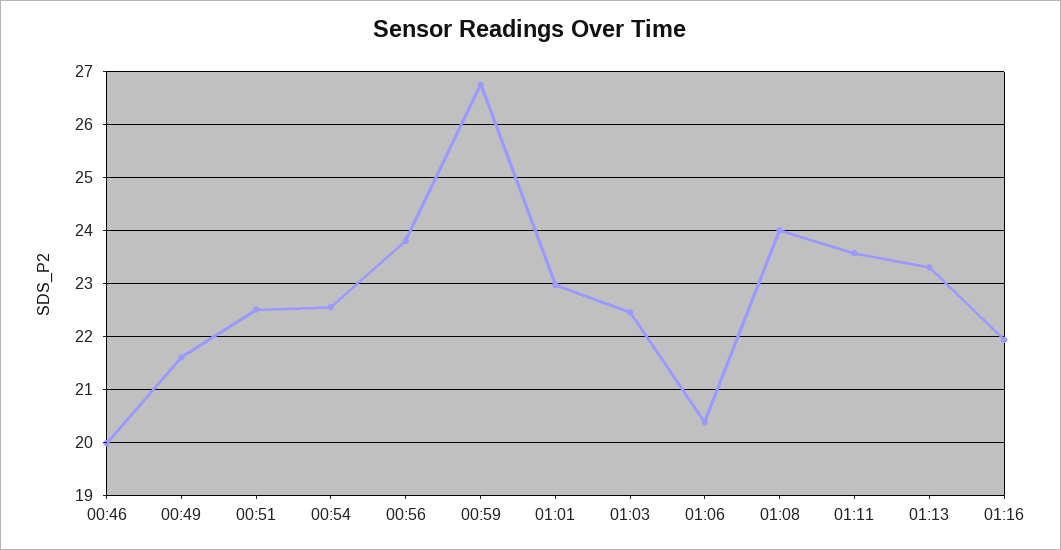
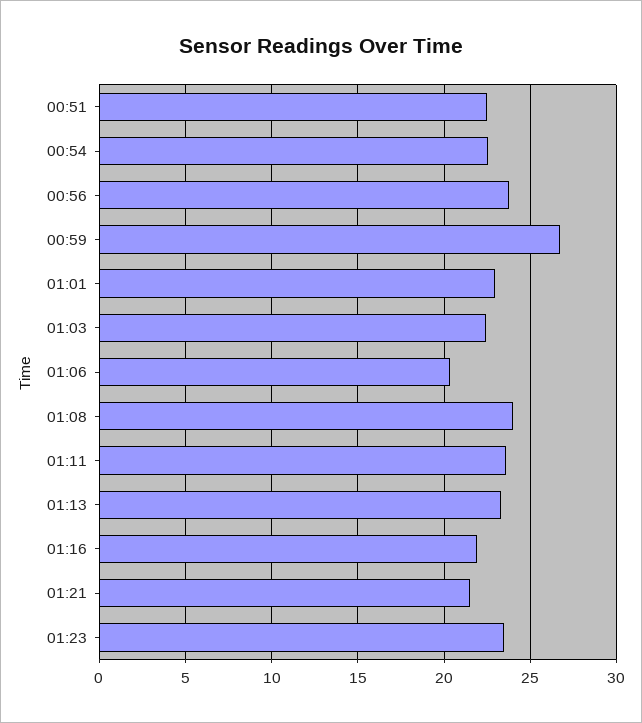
00:46: 20 -> none
00:49: 21.6 -> none
01:21: none -> 21.5
01:23: none -> 23.5

